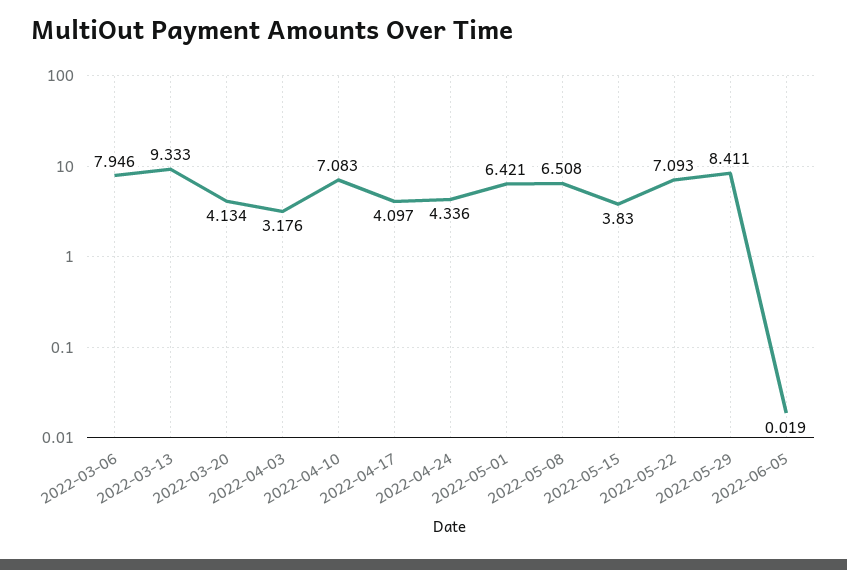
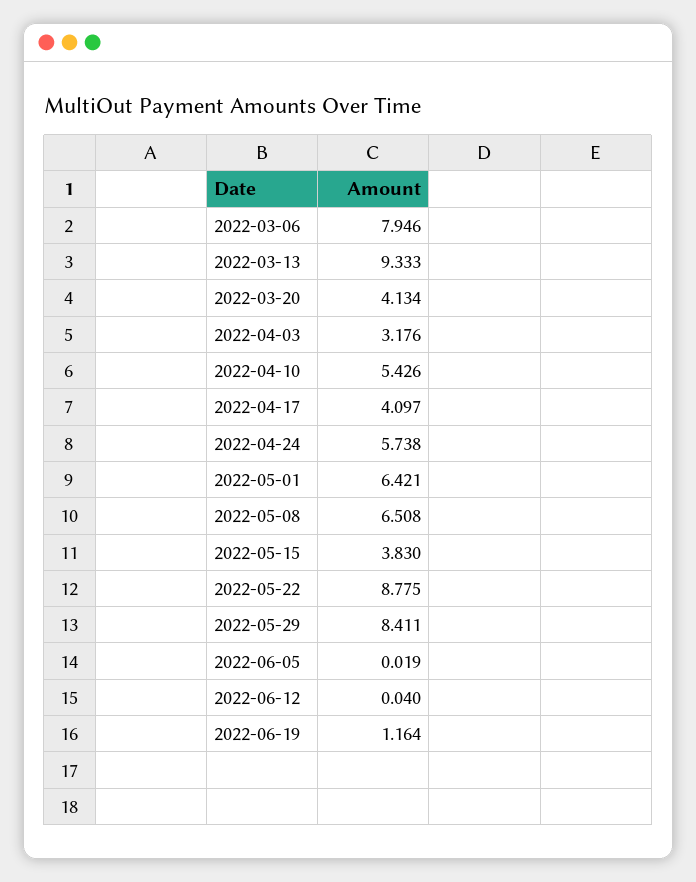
2022-04-10: 7.083 -> 5.426
2022-04-24: 4.336 -> 5.738
2022-05-22: 7.093 -> 8.775
2022-06-12: none -> 0.04
2022-06-19: none -> 1.164

